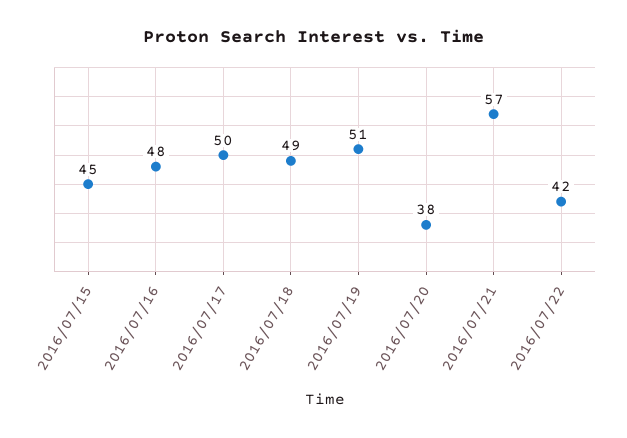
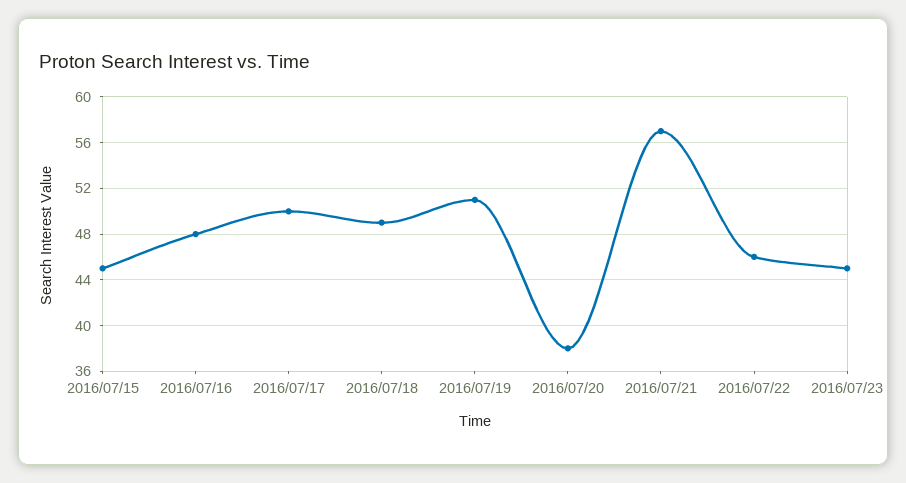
2016/07/22: 42 -> 46
2016/07/23: none -> 45

